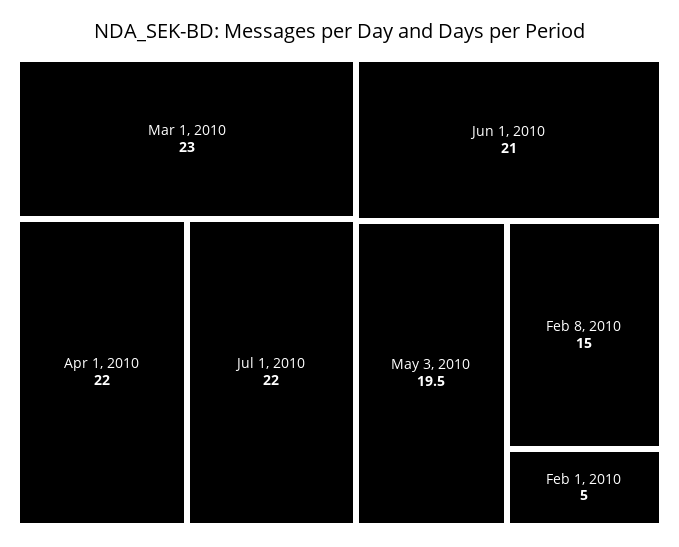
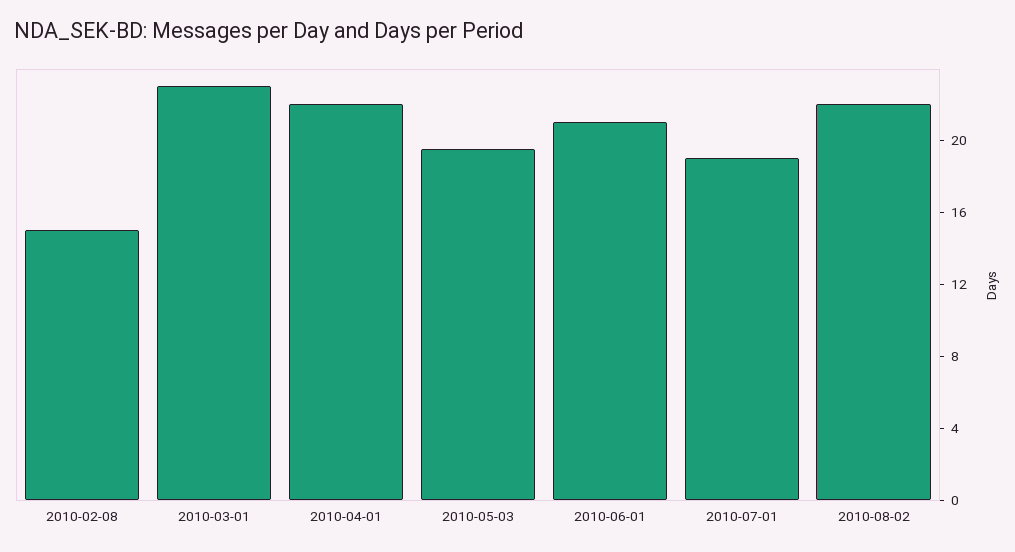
Jul 1, 2010: 22 -> 19
Feb 1, 2010: 5 -> none
2010-08-02: none -> 22

